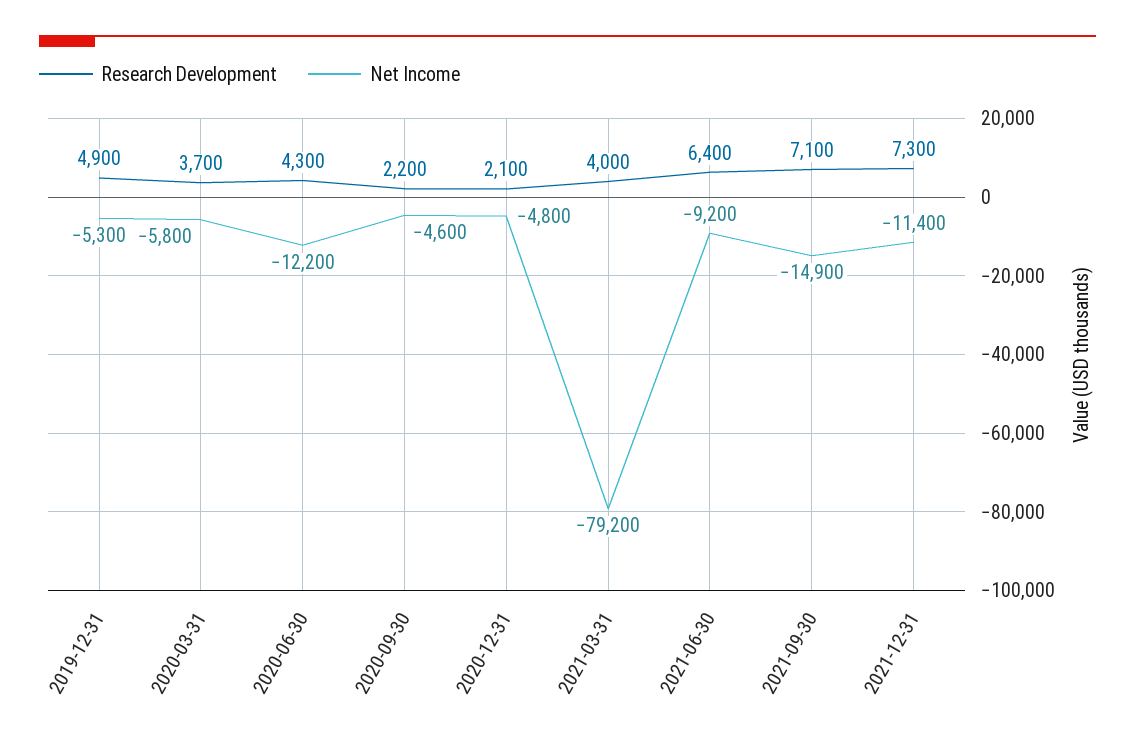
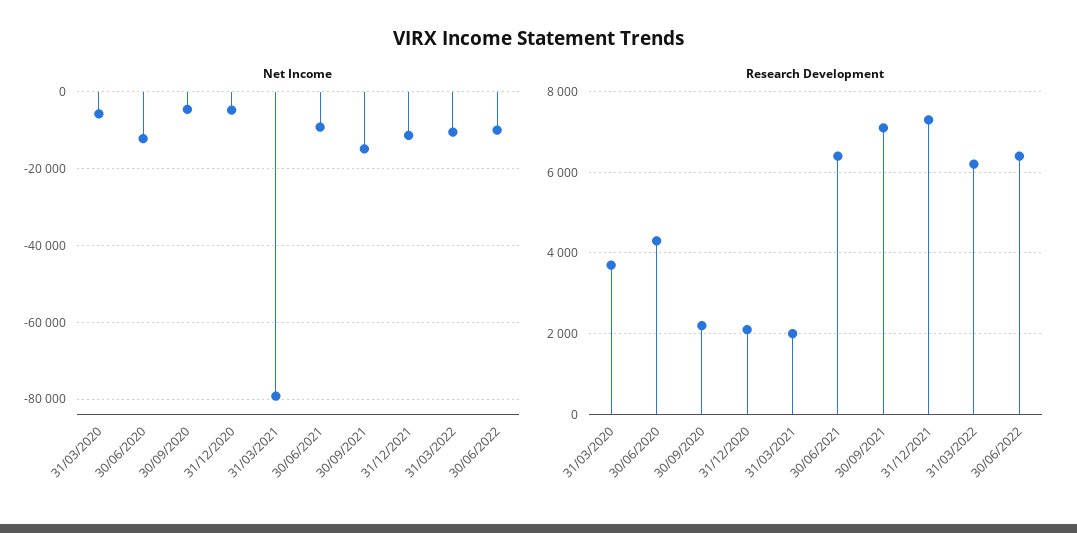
Research Development, 2019-12-31: 4900 -> none
Net Income, 2019-12-31: -5300 -> none
Research Development, 2021-03-31: 4000 -> 2000
Net Income, 31/03/2022: none -> -10000
Net Income, 30/06/2022: none -> -10000
Research Development, 31/03/2022: none -> 6200
Research Development, 30/06/2022: none -> 6400

